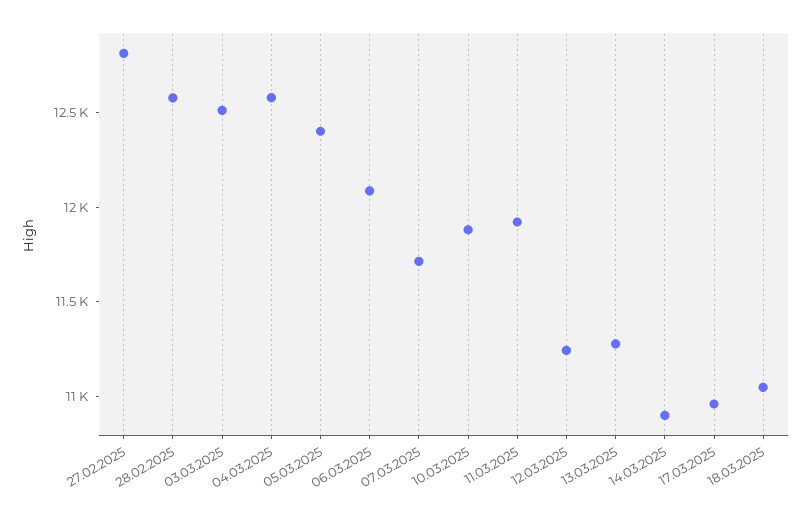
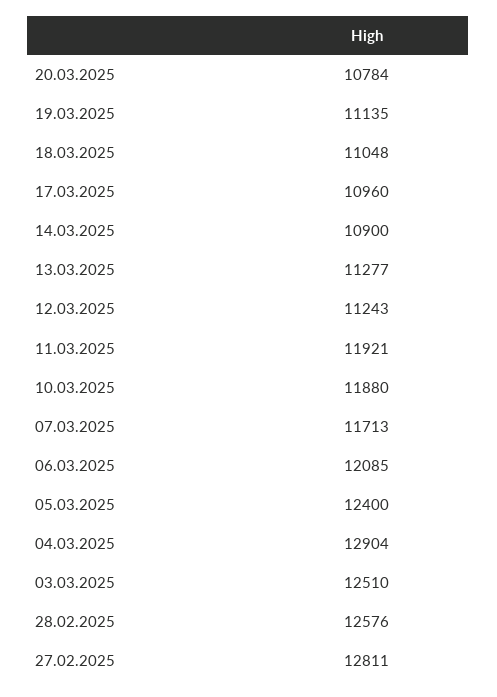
04.03.2025: 12600 -> 12904
20.03.2025: none -> 10784
19.03.2025: none -> 11135

